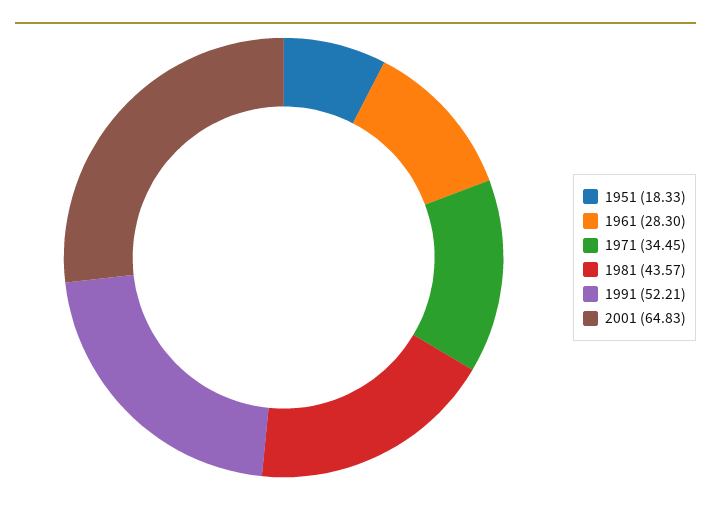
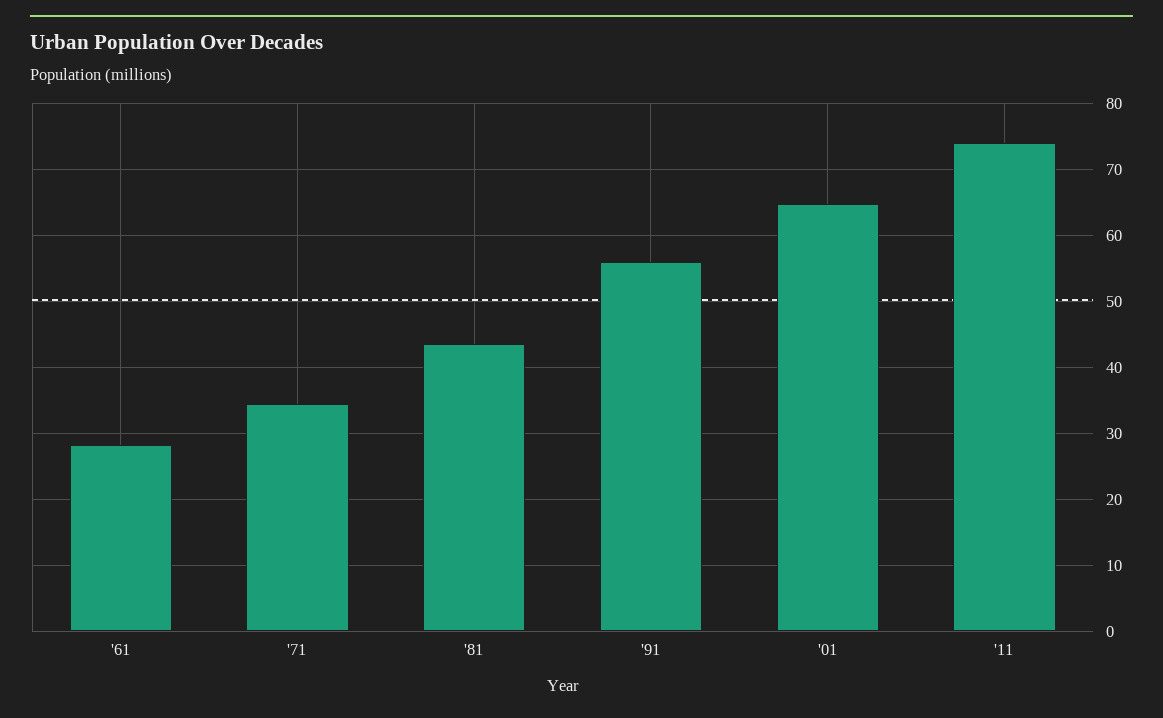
1951: 18.33 -> none
1991: 52.21 -> 56
'11: none -> 74

